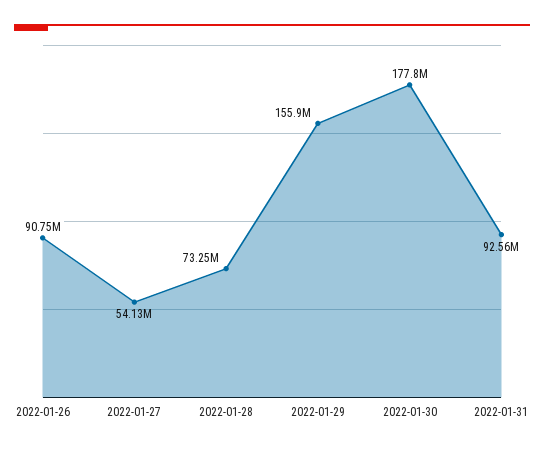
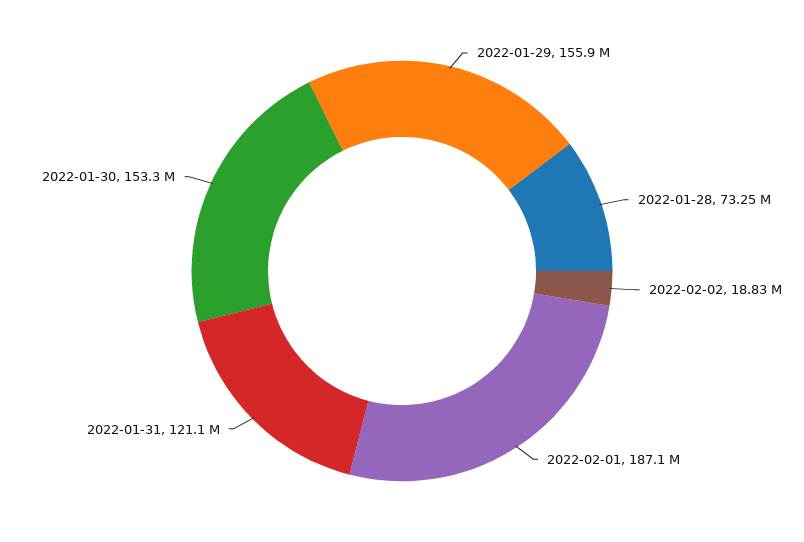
2022-01-26: 90750000 -> none
2022-01-27: 54130000 -> none
2022-01-30: 177800000 -> 153300000
2022-01-31: 92560000 -> 121100000
2022-02-02: none -> 18830000
2022-02-01: none -> 187100000

